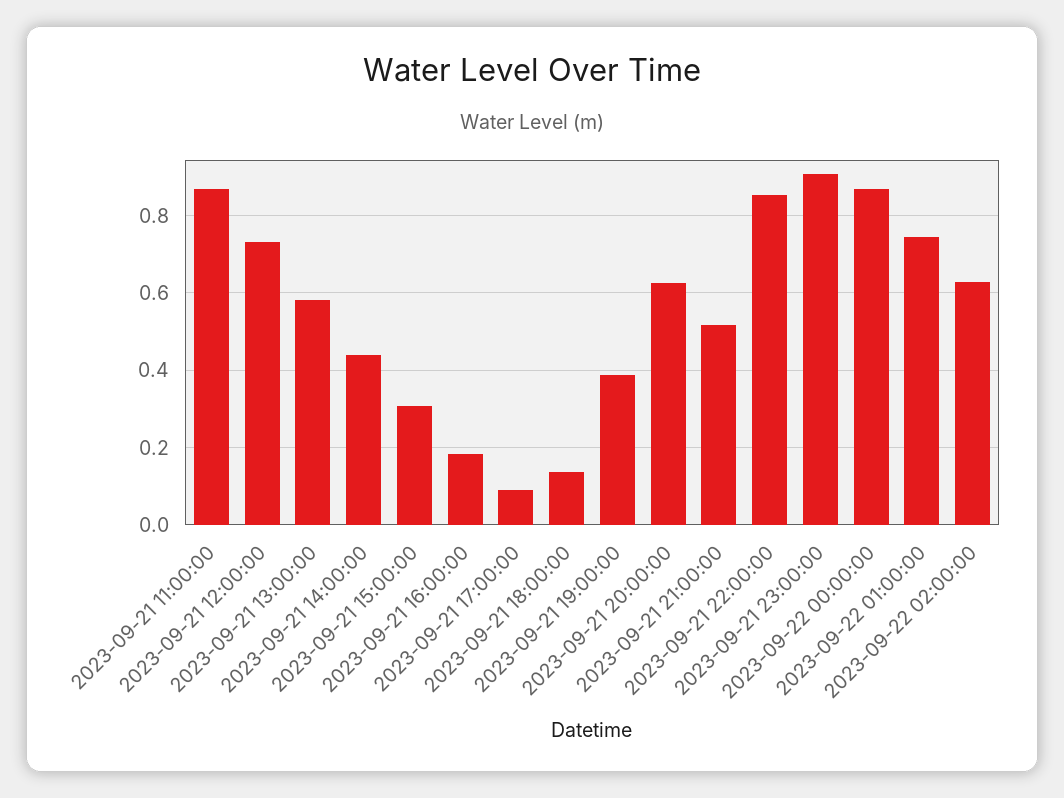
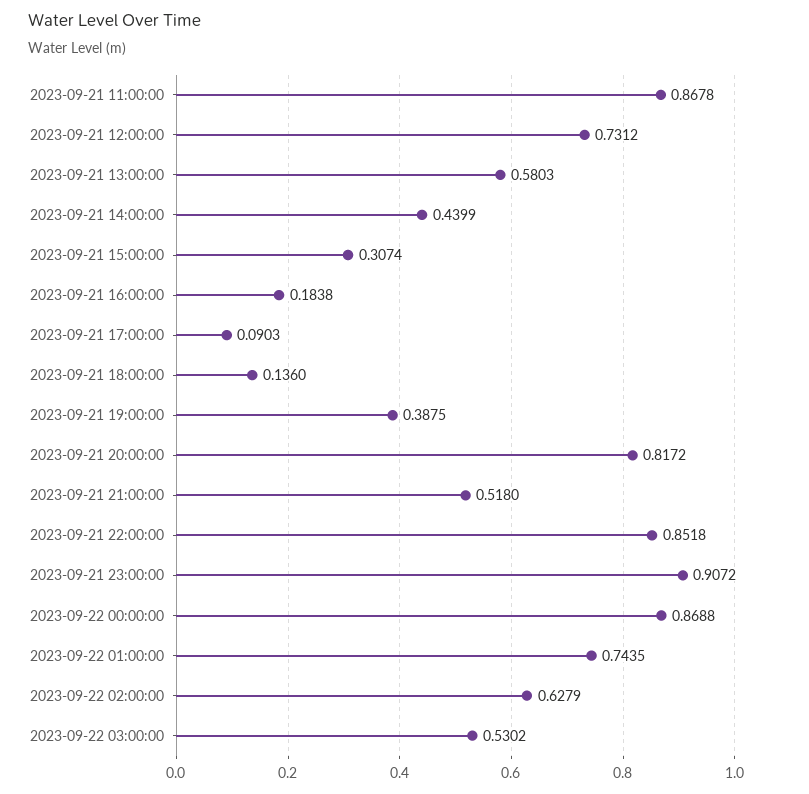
2023-09-21 20:00:00: 0.62 -> 0.8172
2023-09-22 03:00:00: none -> 0.5302

